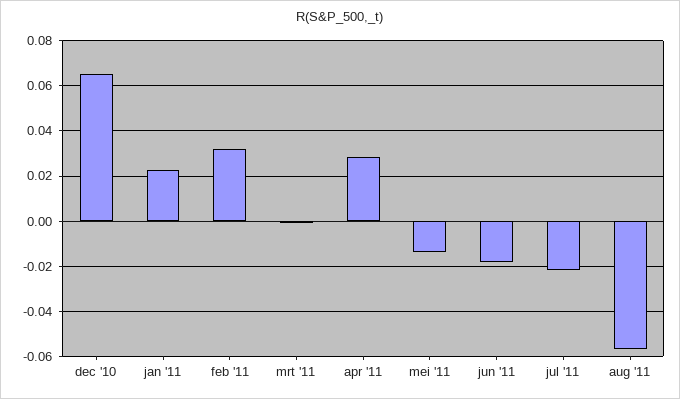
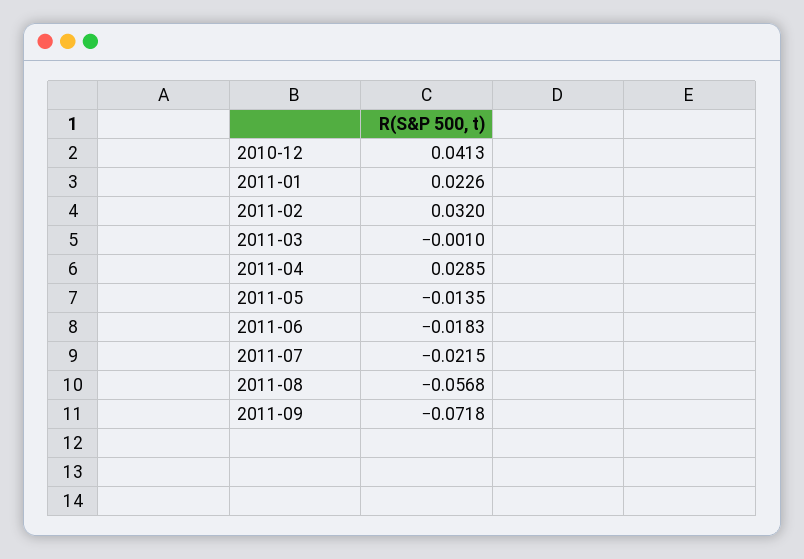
dec '10: 0.065 -> 0.0413
2011-09: none -> -0.0718

